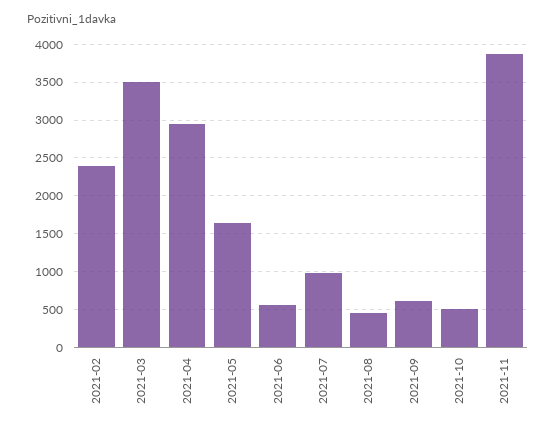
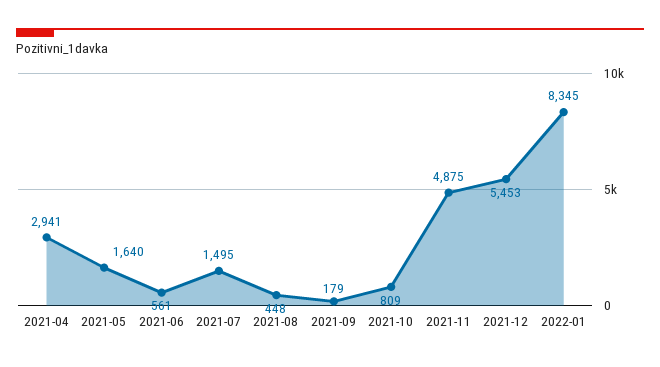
2021-02: 2400 -> none
2021-03: 3500 -> none
2021-07: 1000 -> 1495
2021-09: 600 -> 179
2021-10: 500 -> 809
2021-11: 3900 -> 4875
2021-12: none -> 5453
2022-01: none -> 8345

